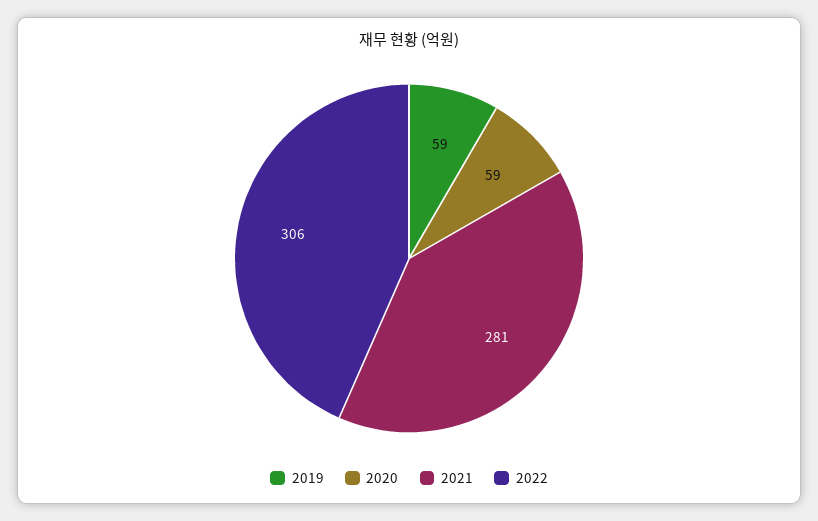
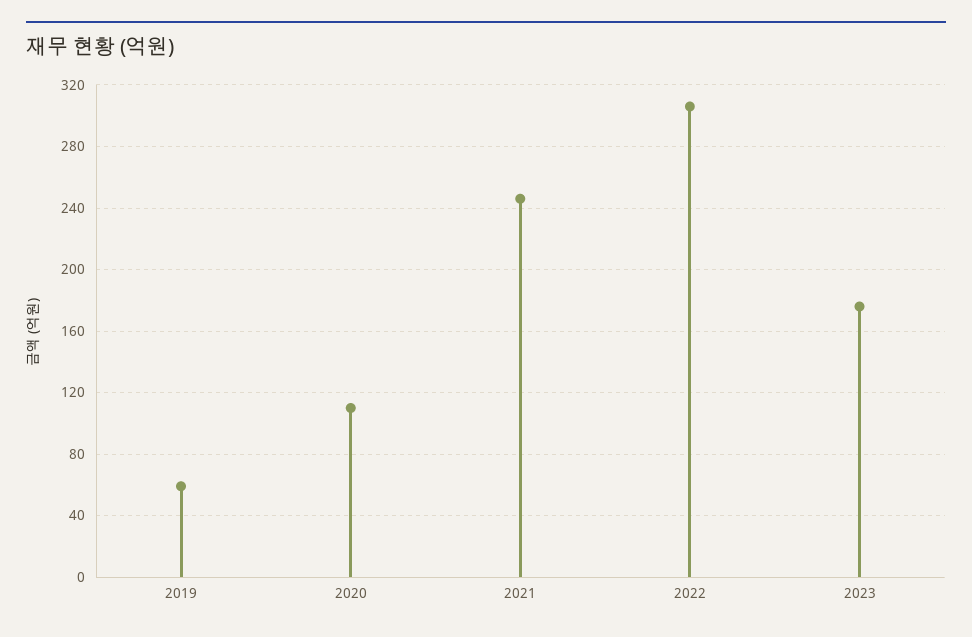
2020: 59 -> 110
2021: 281 -> 245
2023: none -> 175

